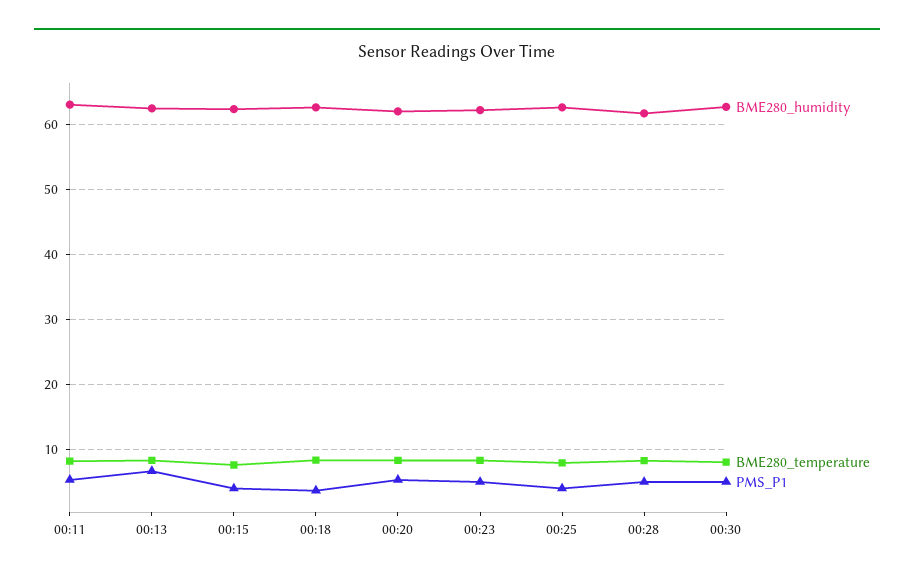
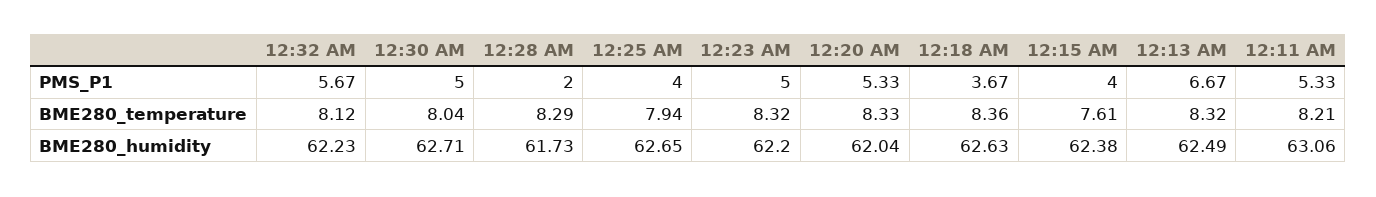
PMS_P1, 00:28: 5 -> 2
PMS_P1, 12:32 AM: none -> 5.67
BME280_temperature, 12:32 AM: none -> 8.12
BME280_humidity, 12:32 AM: none -> 62.23

